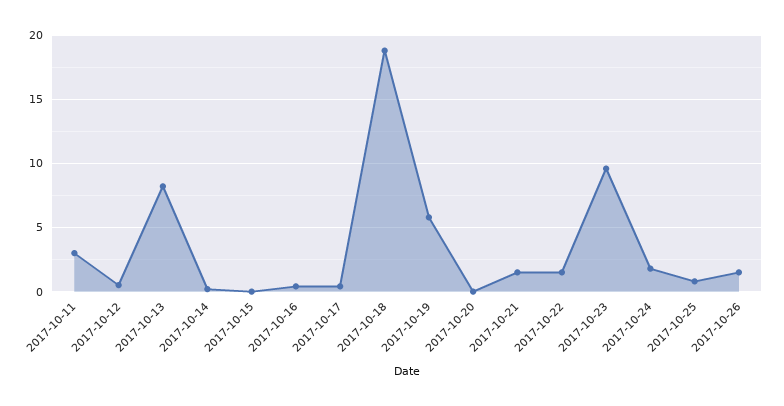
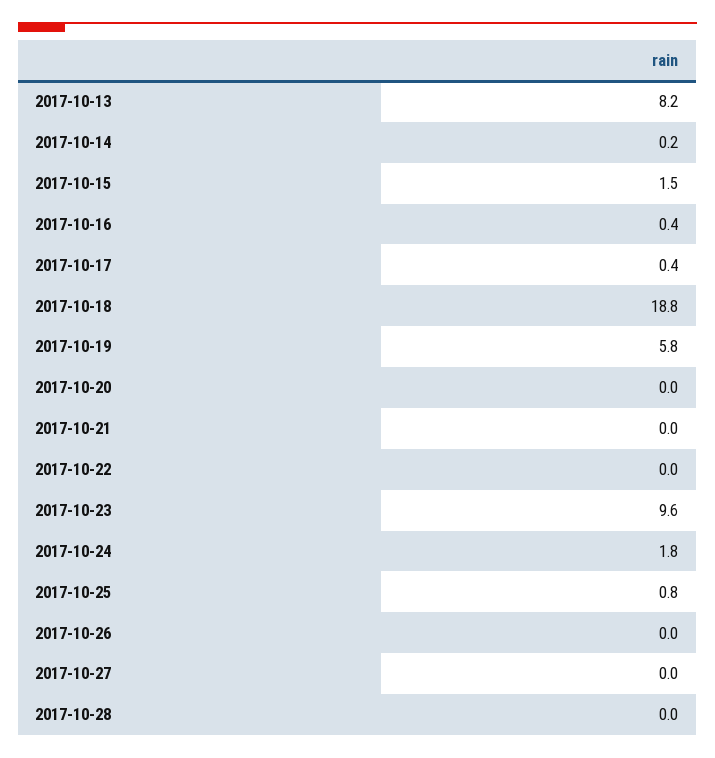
2017-10-11: 3 -> none
2017-10-12: 0.5 -> none
2017-10-15: 0 -> 1.5
2017-10-21: 1.5 -> 0
2017-10-22: 1.5 -> 0
2017-10-26: 1.5 -> 0
2017-10-27: none -> 0
2017-10-28: none -> 0

